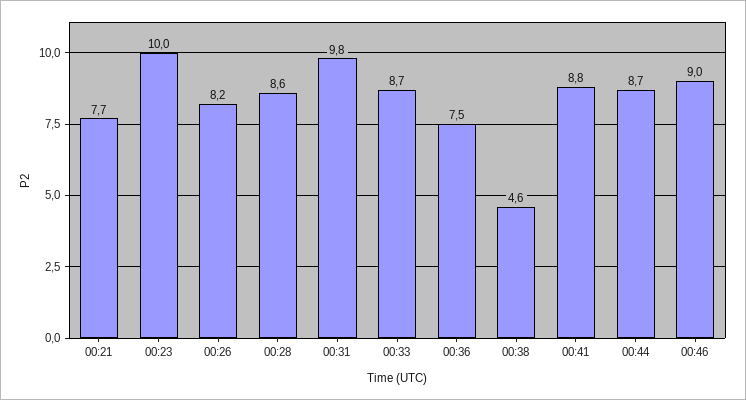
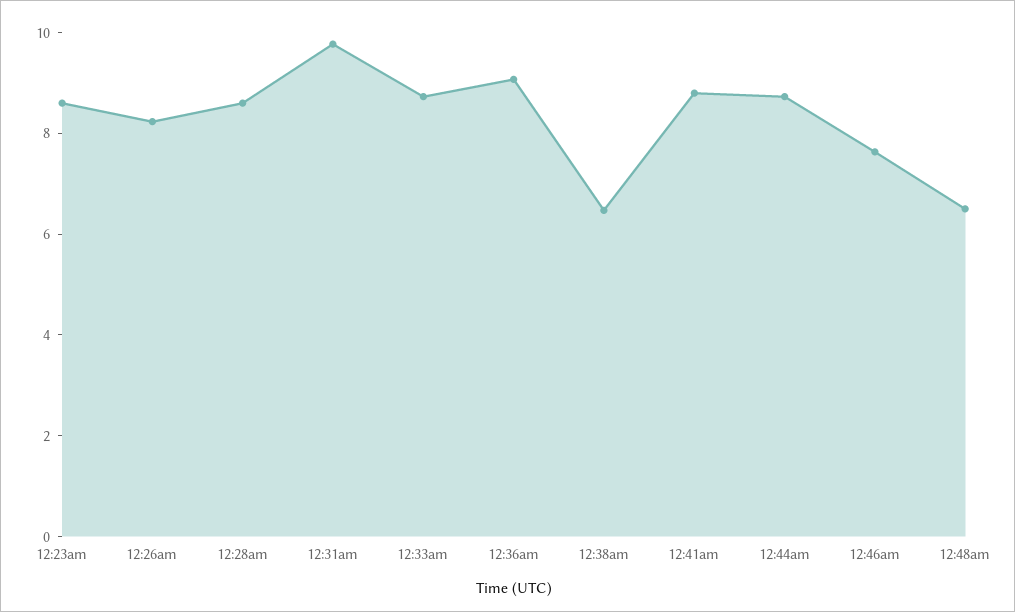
00:21: 7.7 -> none
00:23: 10 -> 8.5
00:36: 7.5 -> 9
00:38: 4.6 -> 6.5
00:46: 9 -> 7.5
12:48am: none -> 6.5

